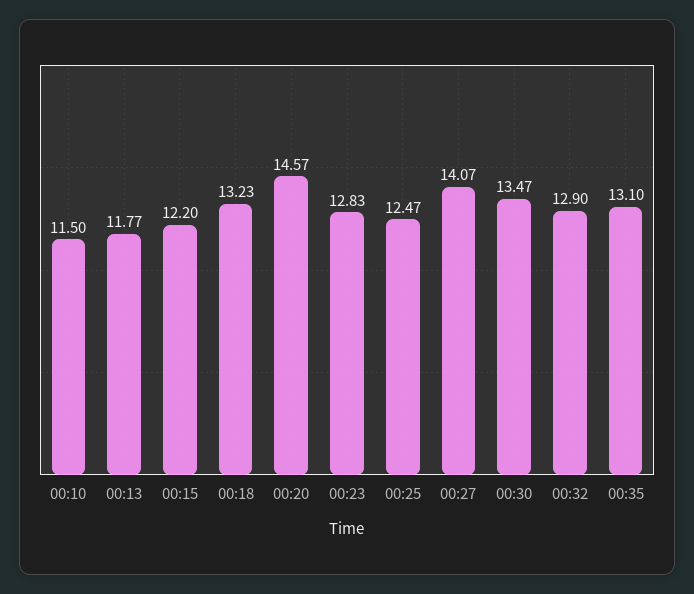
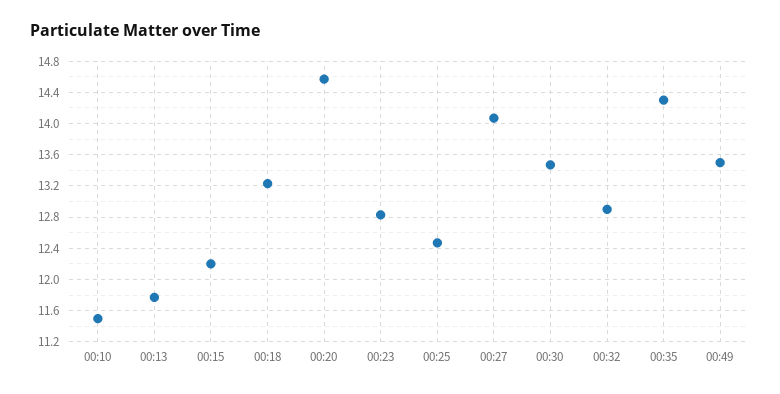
00:35: 13.1 -> 14.3
00:49: none -> 13.5

